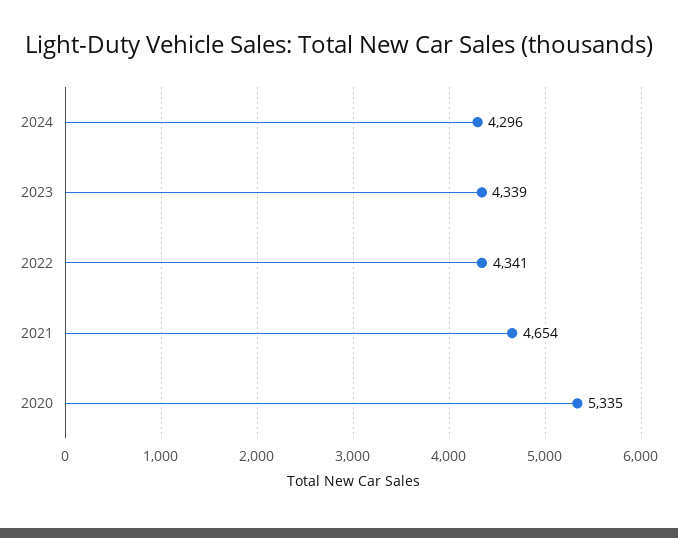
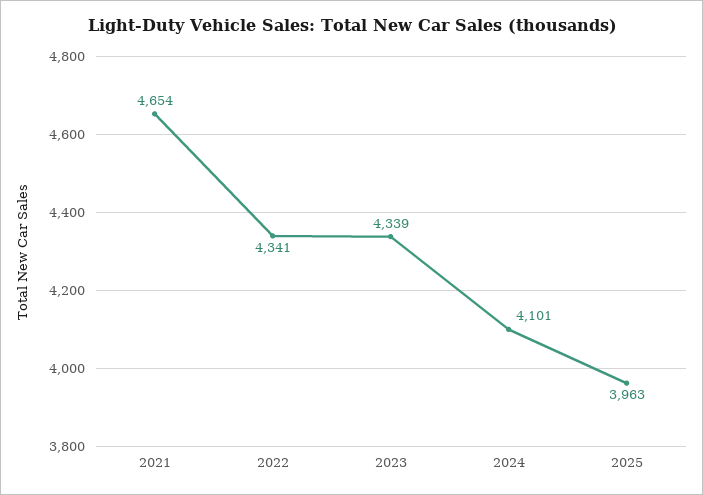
2024: 4296 -> 4101
2020: 5335 -> none
2025: none -> 3963

